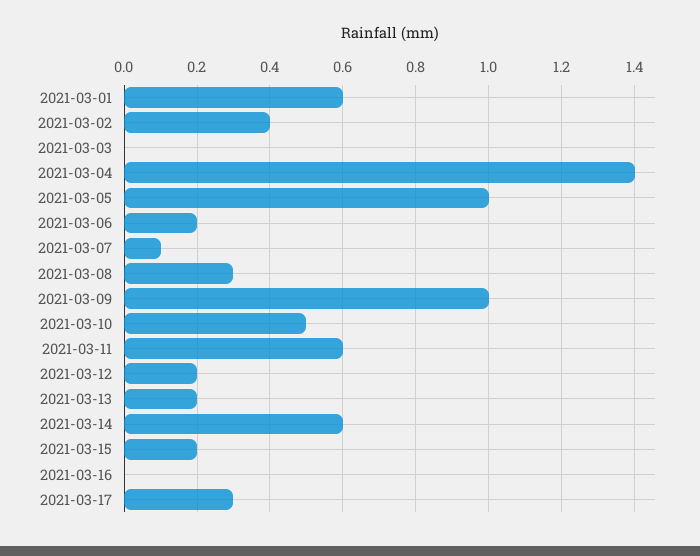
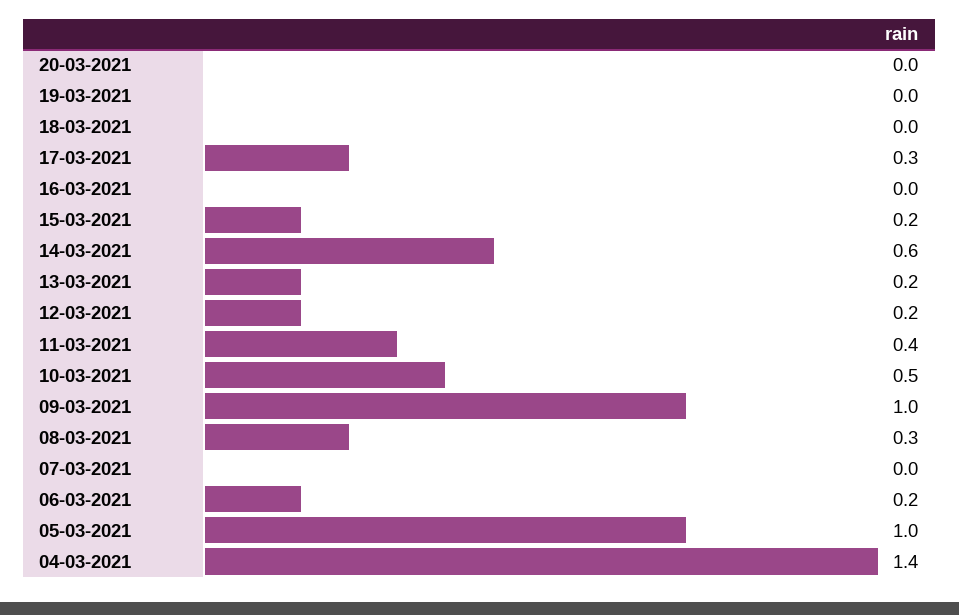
2021-03-01: 0.6 -> none
2021-03-02: 0.4 -> none
2021-03-03: 0 -> none
2021-03-07: 0.1 -> 0
2021-03-11: 0.6 -> 0.4
20-03-2021: none -> 0
19-03-2021: none -> 0
18-03-2021: none -> 0

